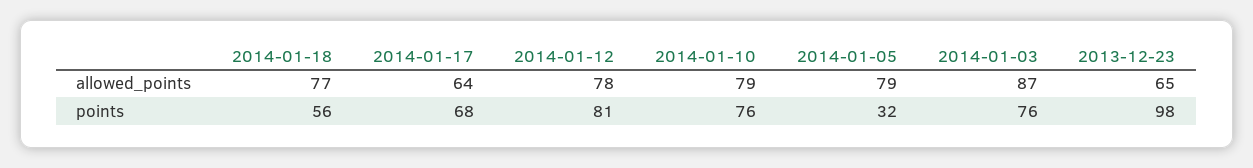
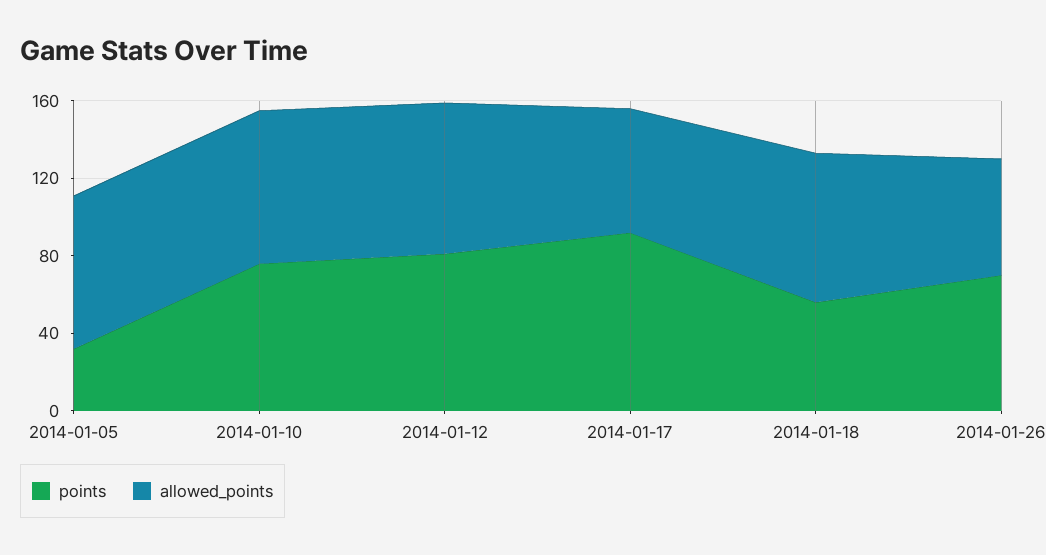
allowed_points, 2014-01-03: 87 -> none
allowed_points, 2013-12-23: 65 -> none
points, 2014-01-17: 68 -> 90
points, 2014-01-03: 76 -> none
points, 2013-12-23: 98 -> none
points, 2014-01-26: none -> 70
allowed_points, 2014-01-26: none -> 60

